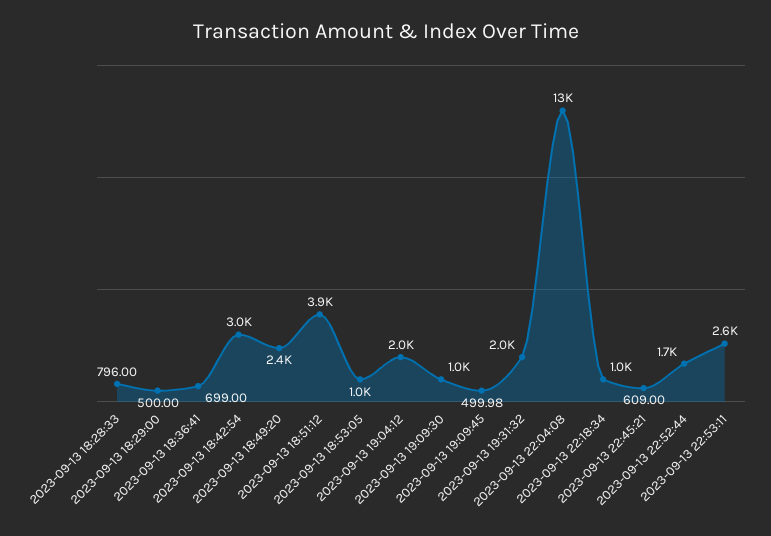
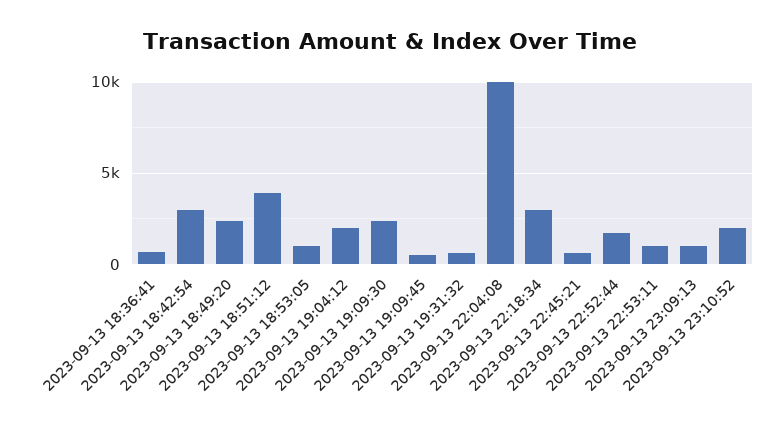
2023-09-13 18:28:33: 796 -> none
2023-09-13 18:29:00: 500 -> none
2023-09-13 19:09:30: 1000 -> 2500
2023-09-13 19:31:32: 2000 -> 500
2023-09-13 22:04:08: 13000 -> 10000
2023-09-13 22:18:34: 1000 -> 3000
2023-09-13 22:53:11: 2600 -> 1000
2023-09-13 23:09:13: none -> 1000
2023-09-13 23:10:52: none -> 2000

